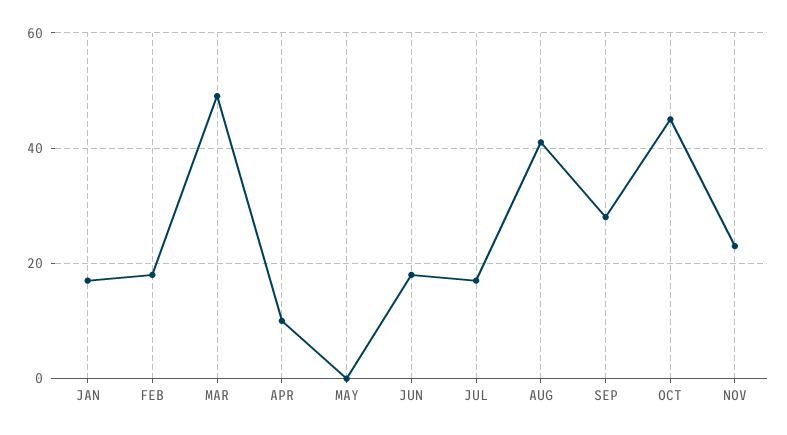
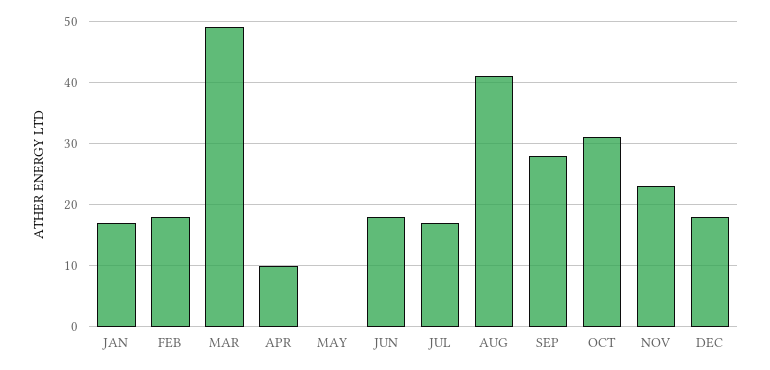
OCT: 45 -> 31
DEC: none -> 18

